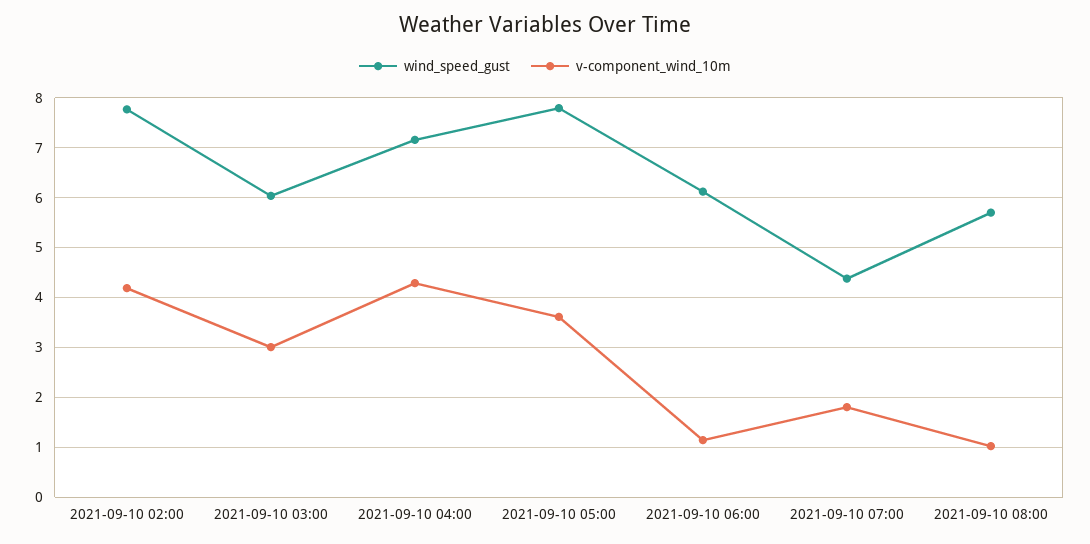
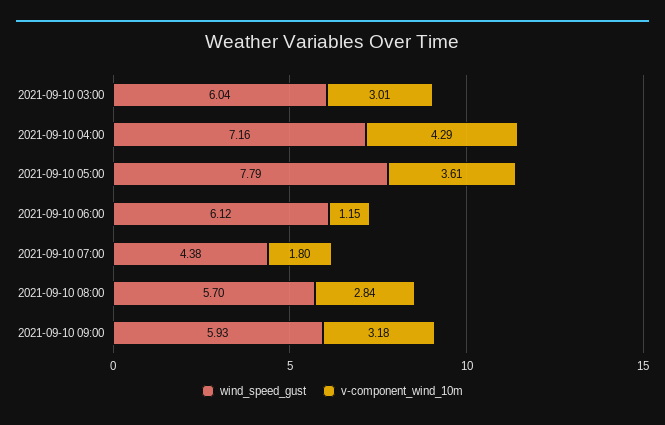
wind_speed_gust, 2021-09-10 02:00: 7.8 -> none
v-component_wind_10m, 2021-09-10 02:00: 4.2 -> none
v-component_wind_10m, 2021-09-10 08:00: 1 -> 2.84
wind_speed_gust, 2021-09-10 09:00: none -> 5.93
v-component_wind_10m, 2021-09-10 09:00: none -> 3.18

